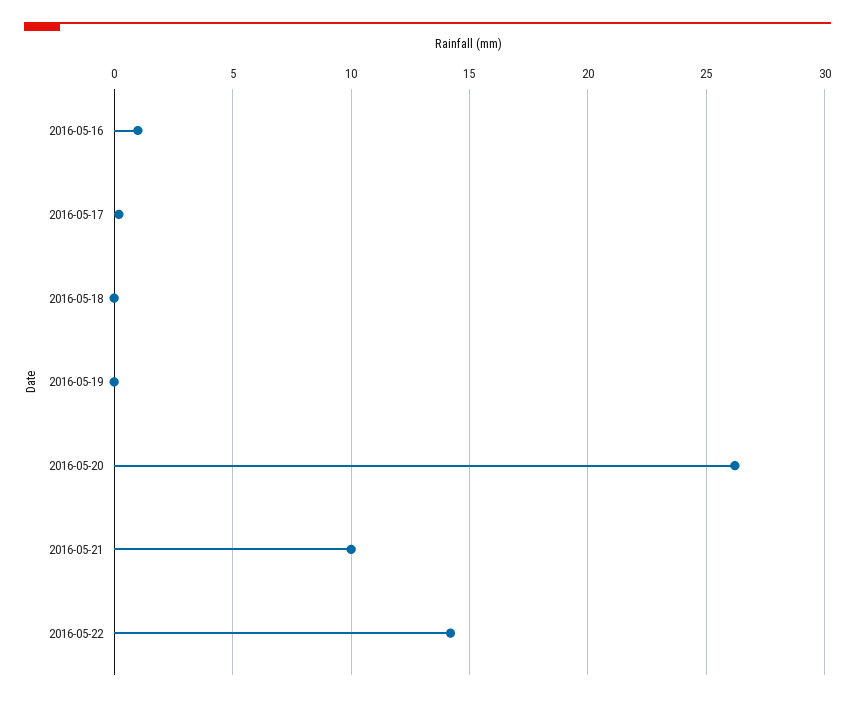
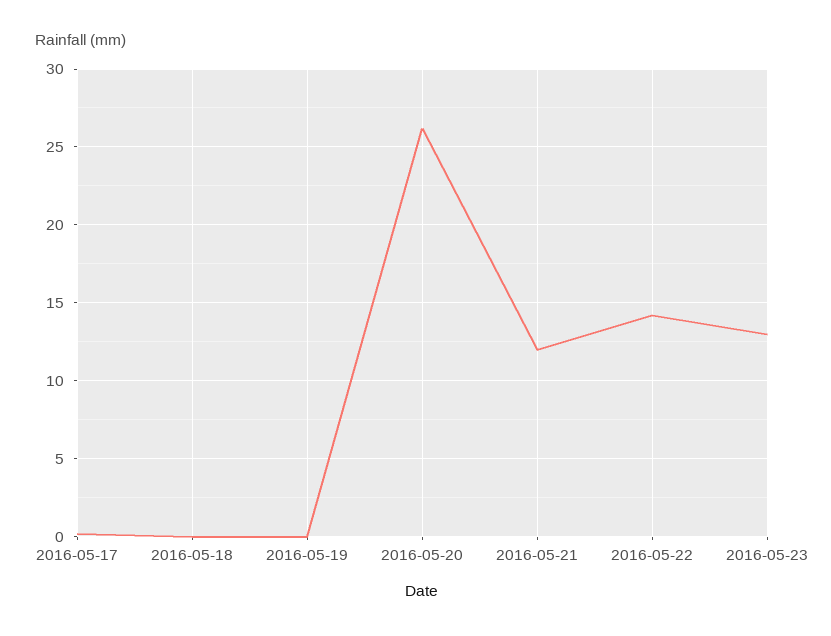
2016-05-16: 1 -> none
2016-05-21: 10 -> 12
2016-05-23: none -> 13

